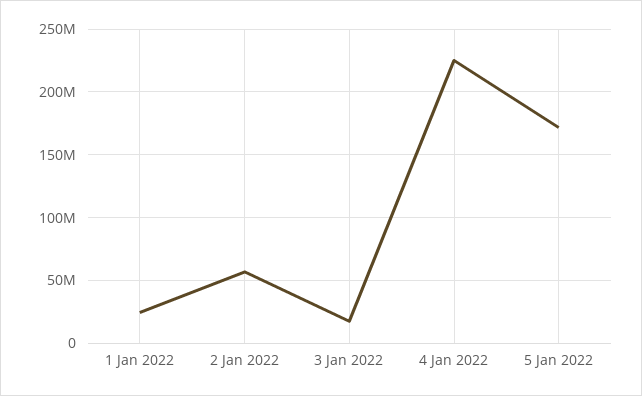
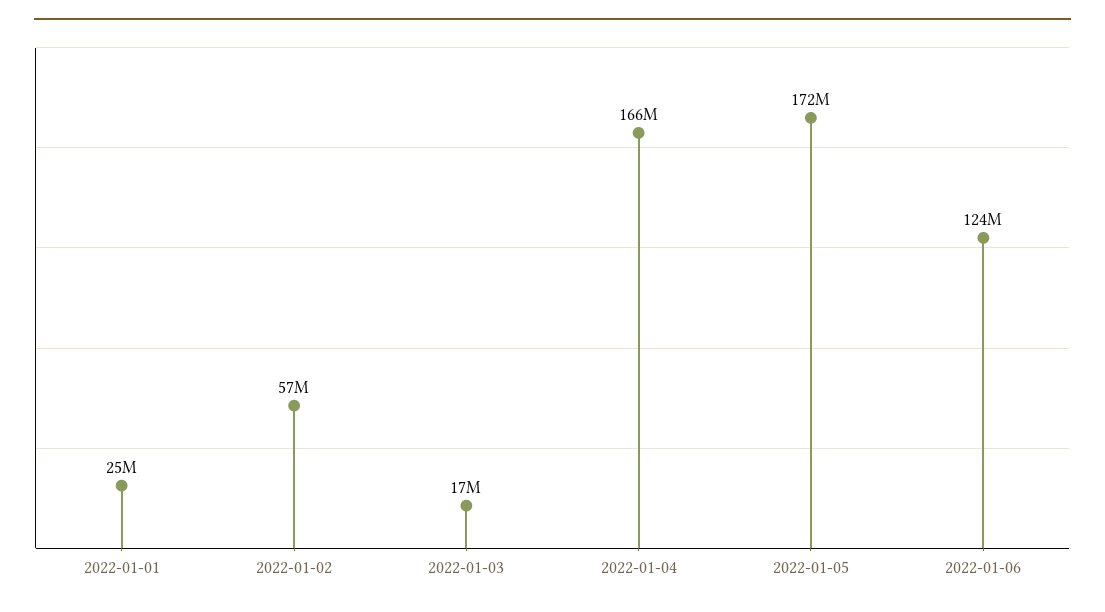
4 Jan 2022: 225000000 -> 166000000
2022-01-06: none -> 124000000

